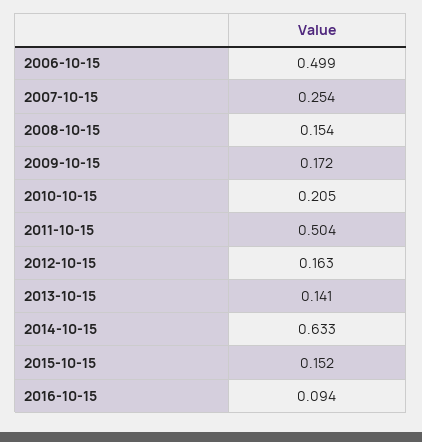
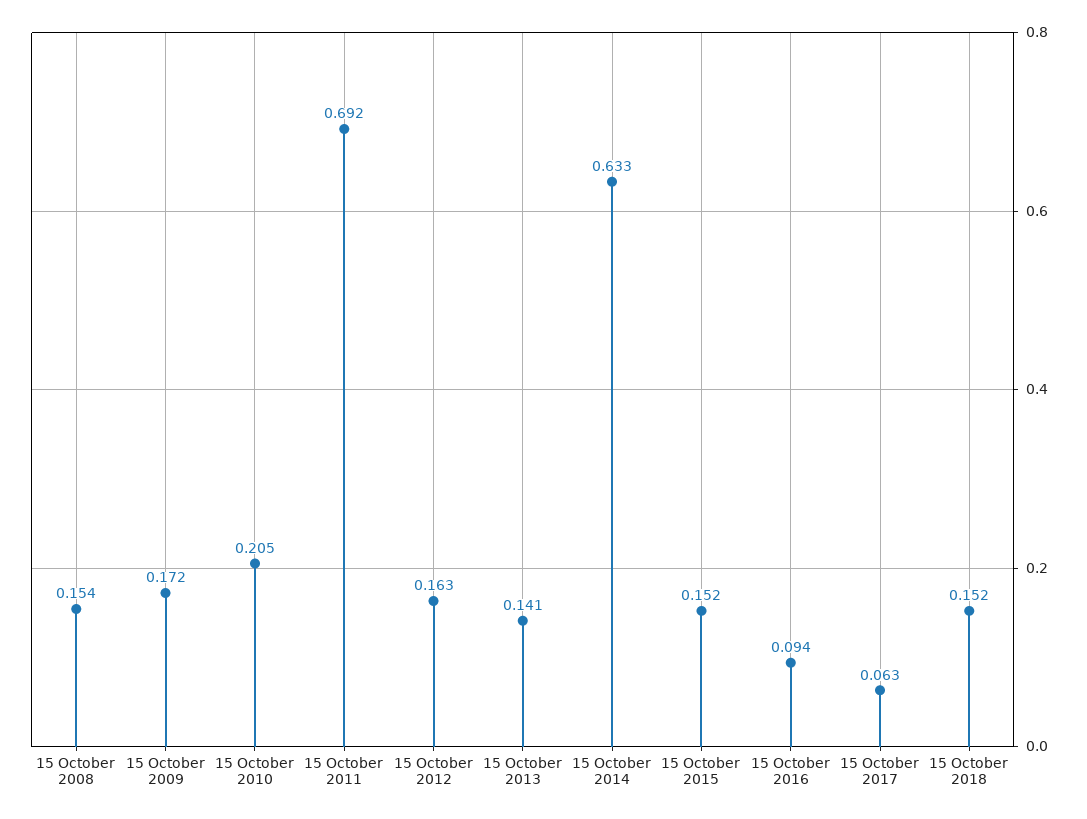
2006-10-15: 0.499 -> none
2007-10-15: 0.254 -> none
2011-10-15: 0.504 -> 0.692
15 October 2017: none -> 0.063
15 October 2018: none -> 0.152

